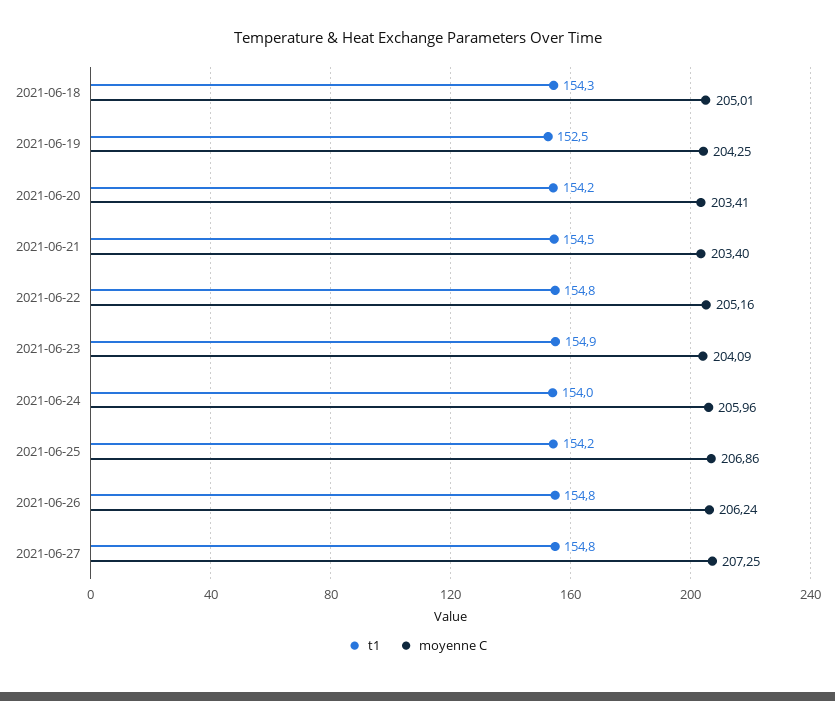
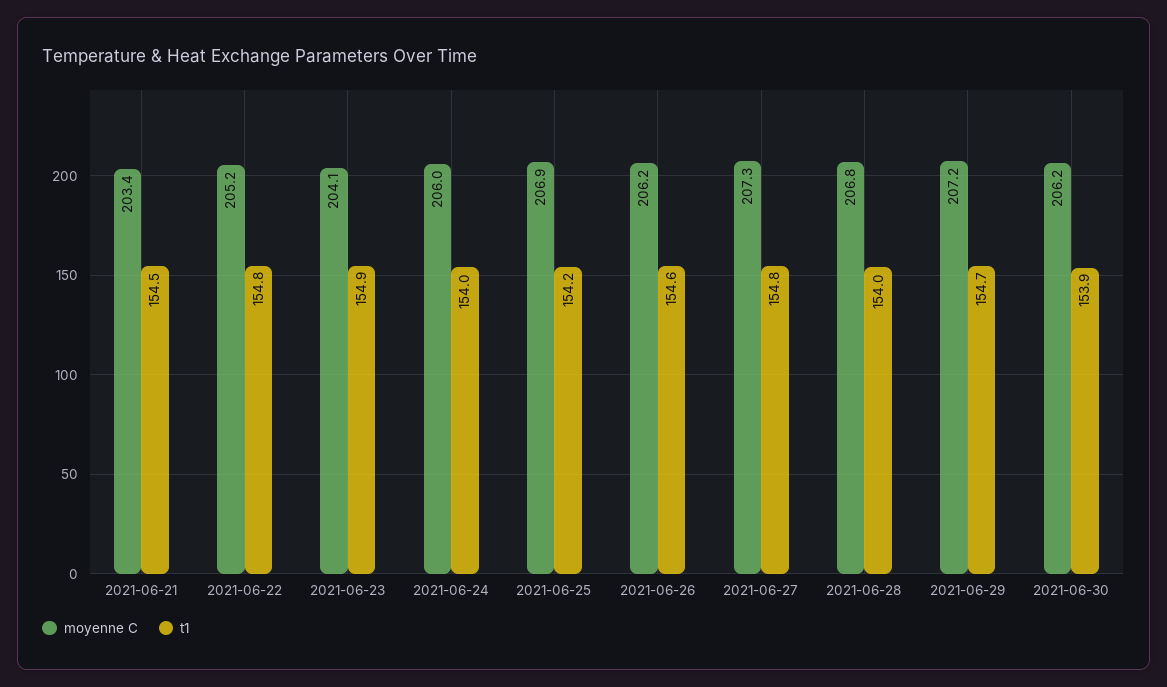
t1, 2021-06-18: 154.3 -> none
moyenne C, 2021-06-18: 205.01 -> none
t1, 2021-06-19: 152.5 -> none
moyenne C, 2021-06-19: 204.25 -> none
t1, 2021-06-20: 154.2 -> none
moyenne C, 2021-06-20: 203.41 -> none
t1, 2021-06-26: 154.8 -> 154.6
moyenne C, 2021-06-28: none -> 206.8
t1, 2021-06-28: none -> 154
moyenne C, 2021-06-29: none -> 207.2
t1, 2021-06-29: none -> 154.7
moyenne C, 2021-06-30: none -> 206.2
t1, 2021-06-30: none -> 153.9

